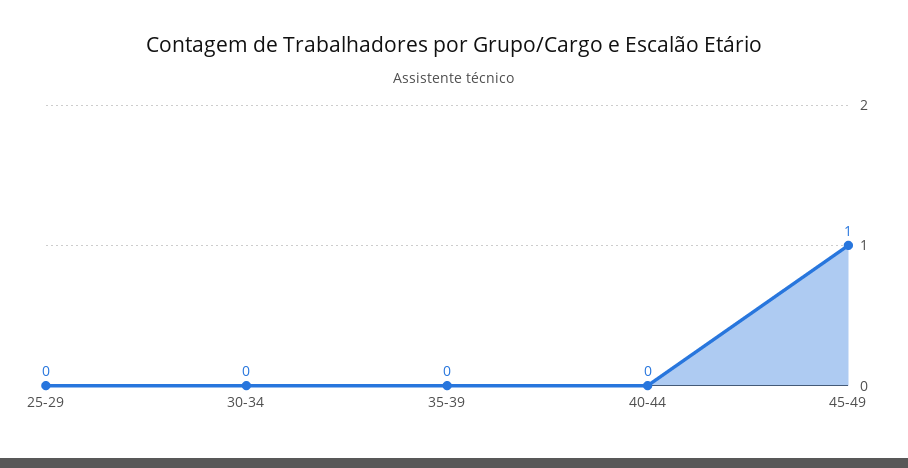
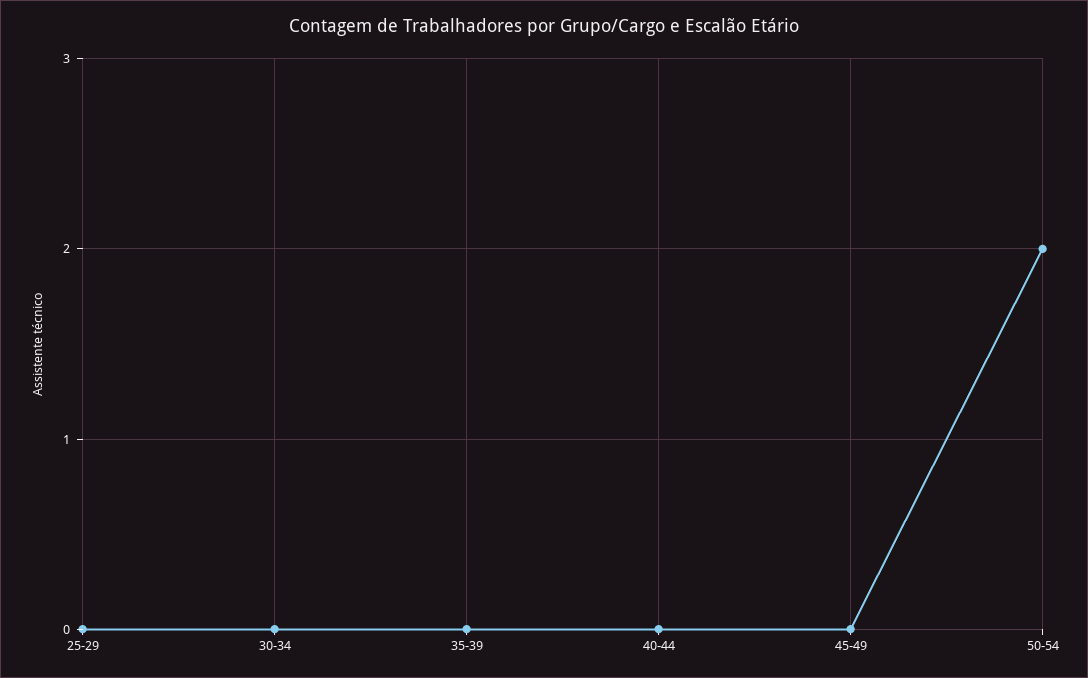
45-49: 1 -> 0
50-54: none -> 2

